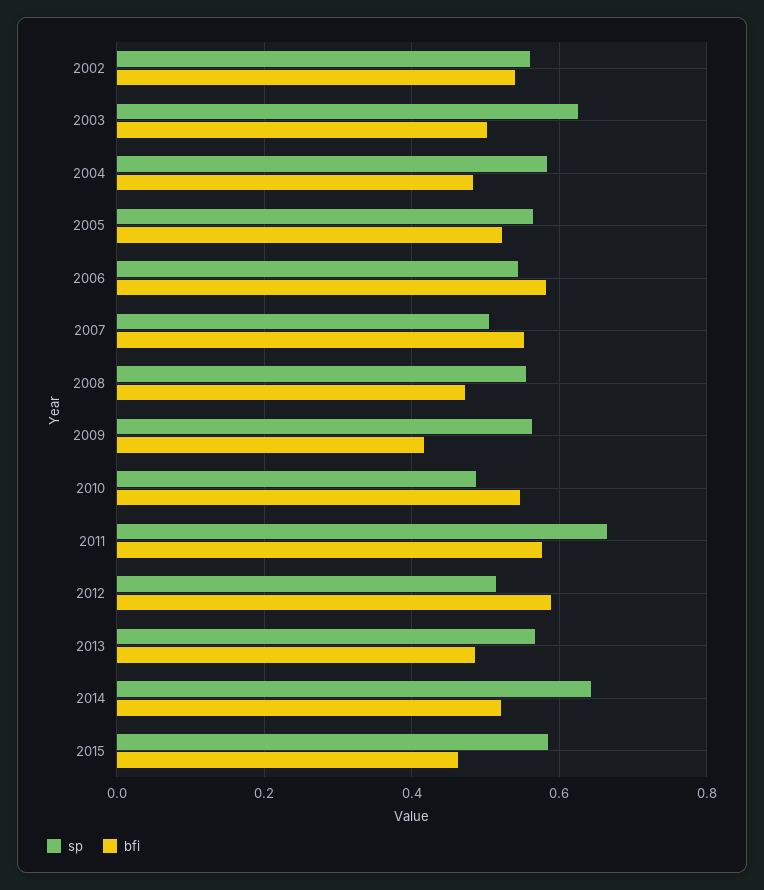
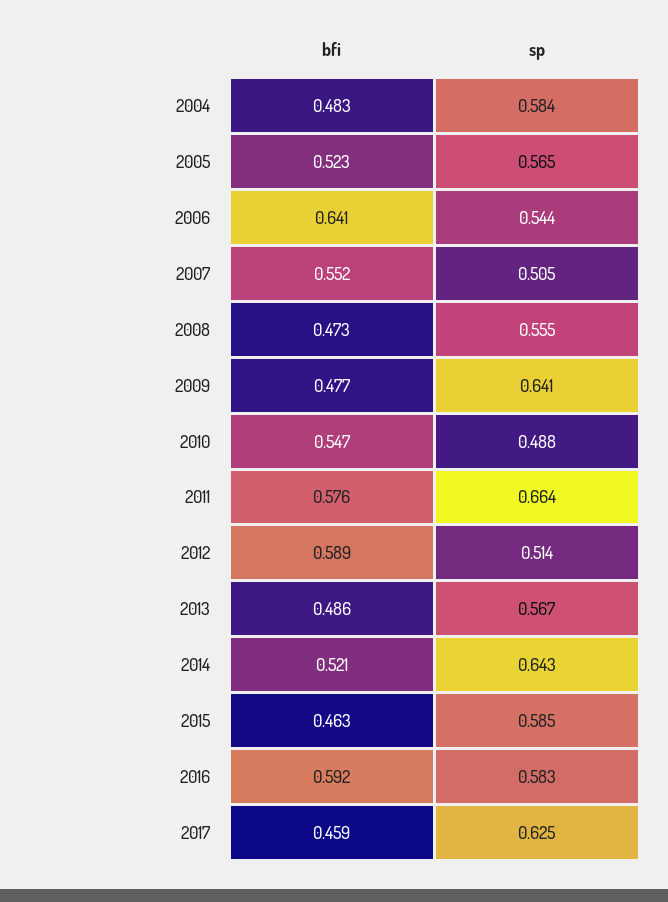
sp, 2002: 0.56 -> none
bfi, 2002: 0.54 -> none
sp, 2003: 0.62 -> none
bfi, 2003: 0.5 -> none
bfi, 2006: 0.58 -> 0.641
sp, 2009: 0.56 -> 0.641
bfi, 2009: 0.42 -> 0.477
bfi, 2016: none -> 0.592
sp, 2016: none -> 0.583
bfi, 2017: none -> 0.459
sp, 2017: none -> 0.625

